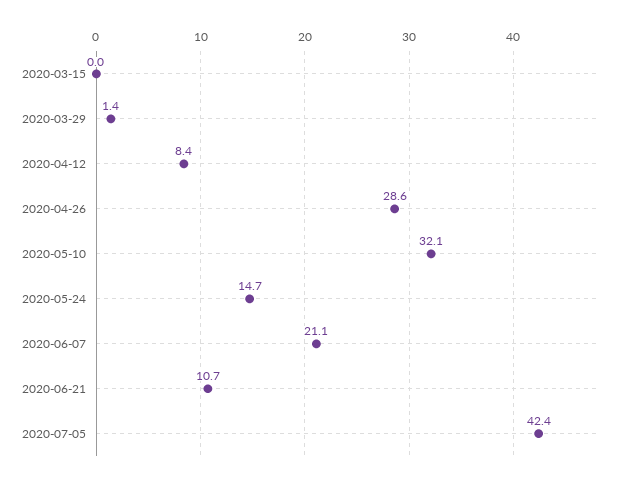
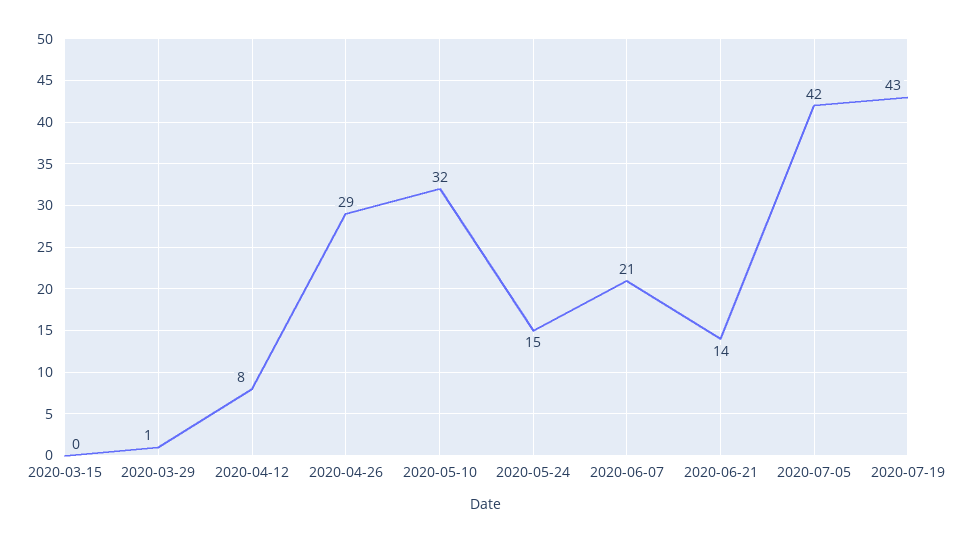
2020-06-21: 10.7 -> 14
2020-07-19: none -> 43

